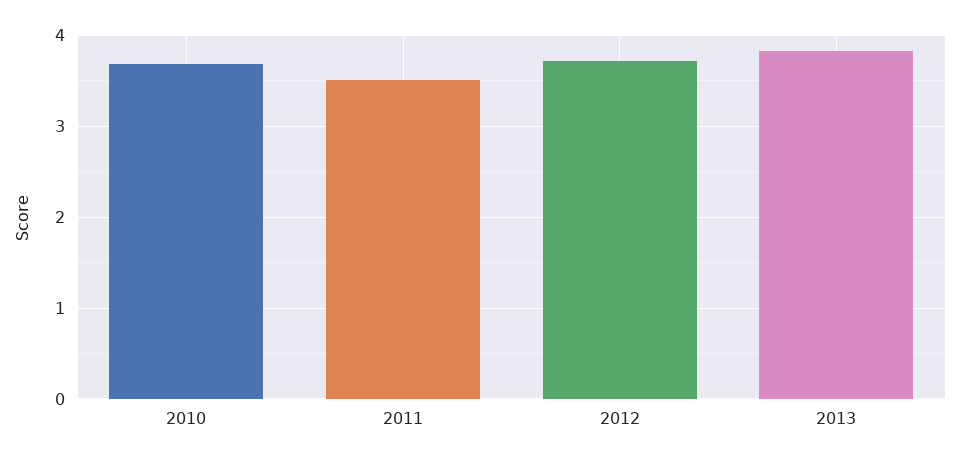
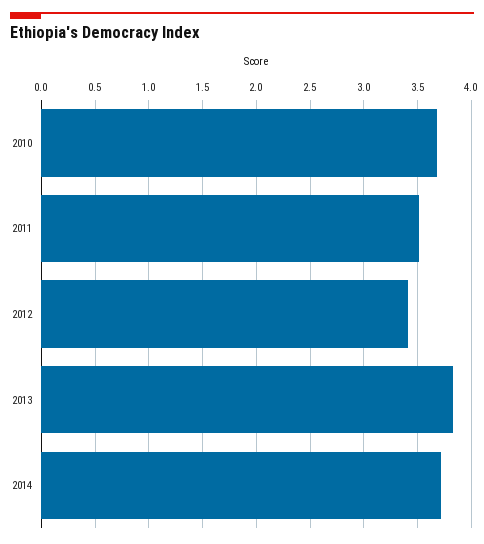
2012: 3.7 -> 3.4
2014: none -> 3.7

